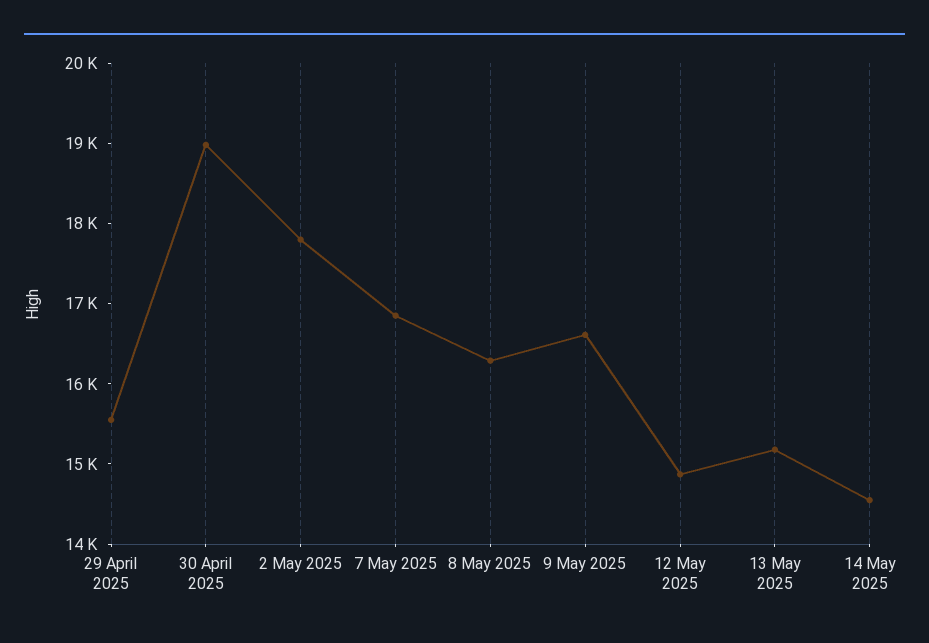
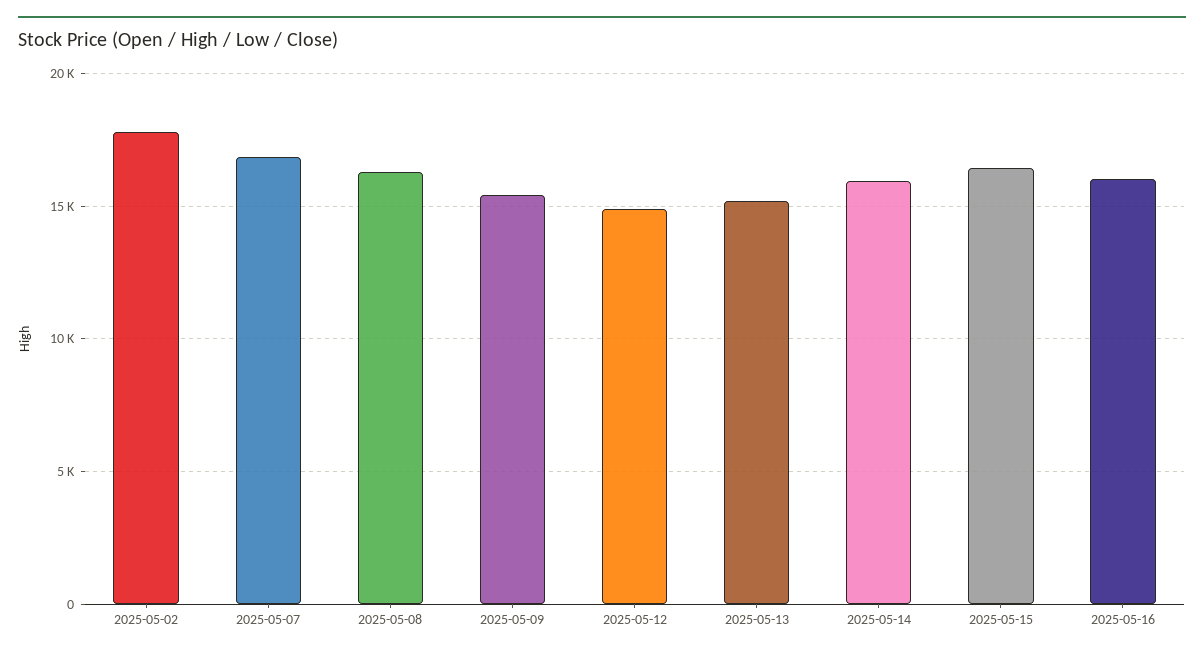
29 April 2025: 15600 -> none
30 April 2025: 19000 -> none
9 May 2025: 16600 -> 15500
14 May 2025: 14600 -> 16000
2025-05-15: none -> 16500
2025-05-16: none -> 16000

